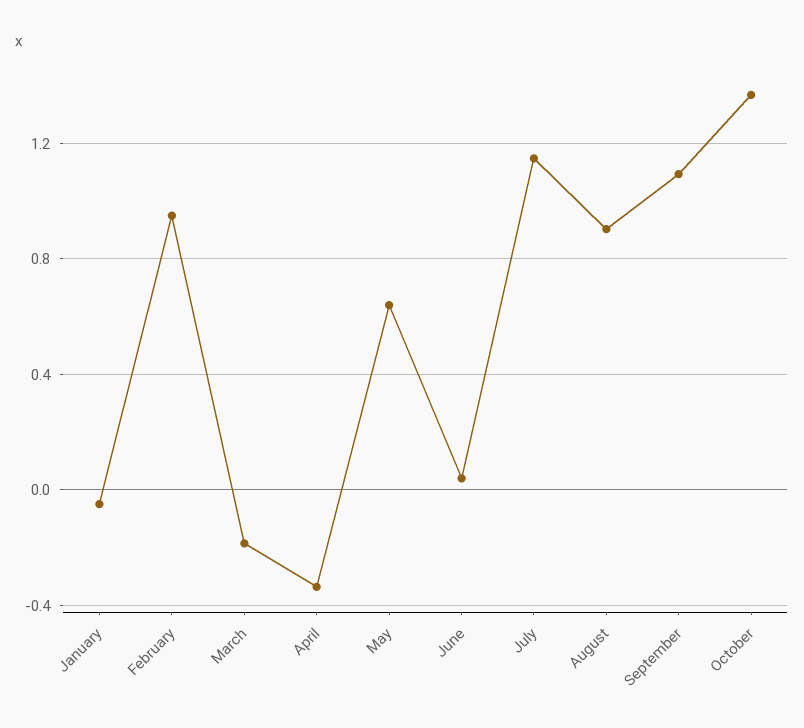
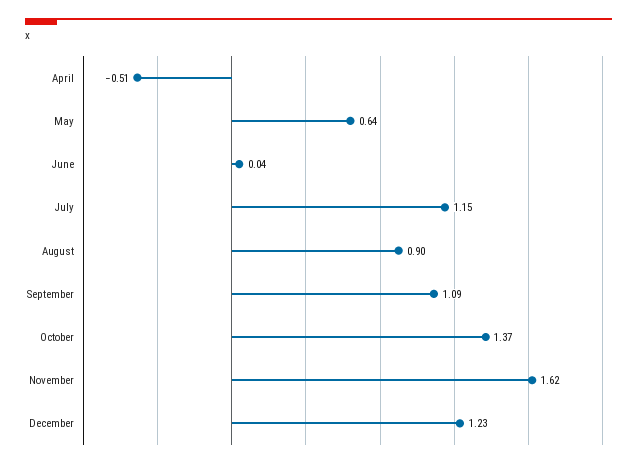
January: -0.05 -> none
February: 0.95 -> none
March: -0.2 -> none
April: -0.35 -> -0.51
November: none -> 1.62
December: none -> 1.23

